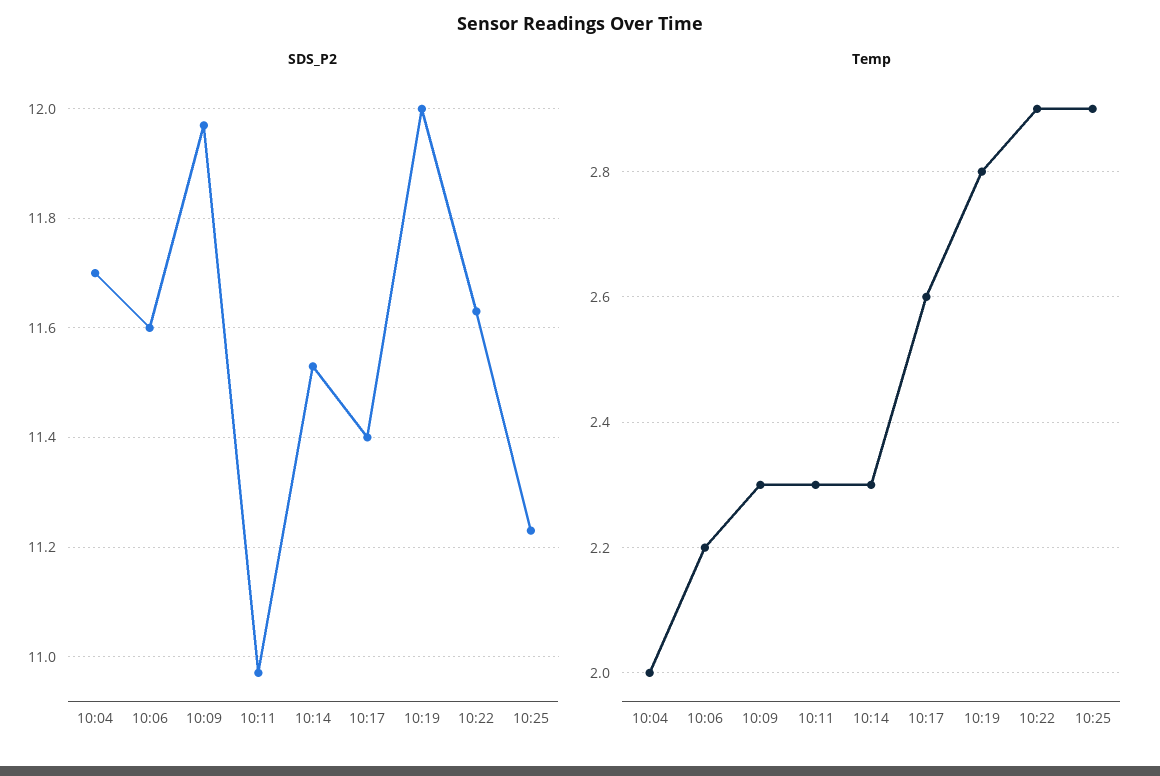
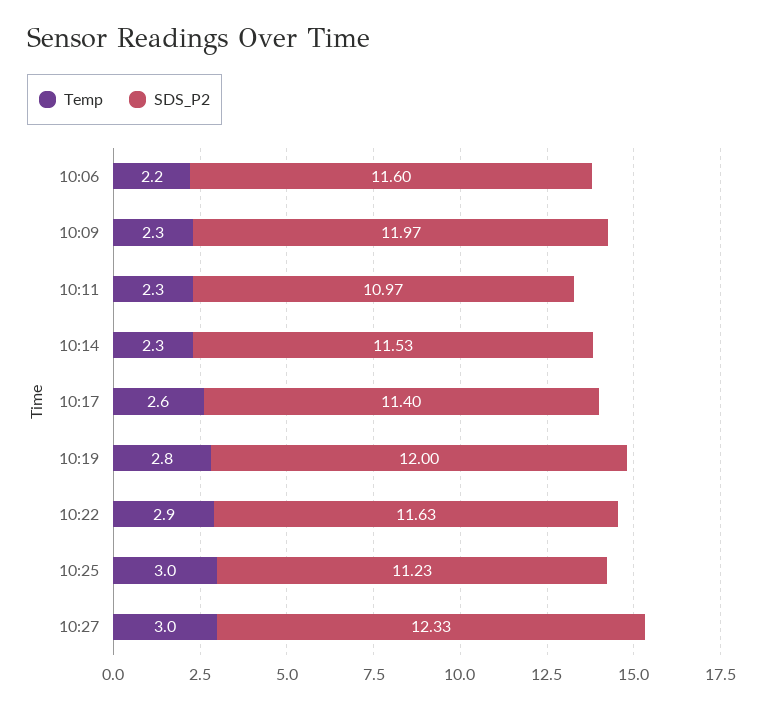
SDS_P2, 10:04: 11.7 -> none
Temp, 10:04: 2 -> none
Temp, 10:25: 2.9 -> 3
Temp, 10:27: none -> 3
SDS_P2, 10:27: none -> 12.33

